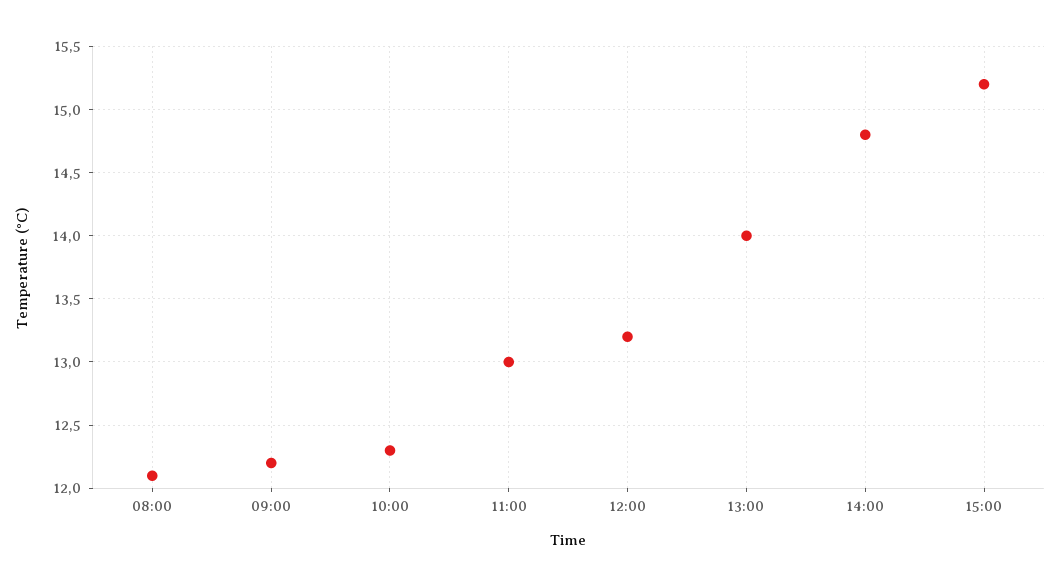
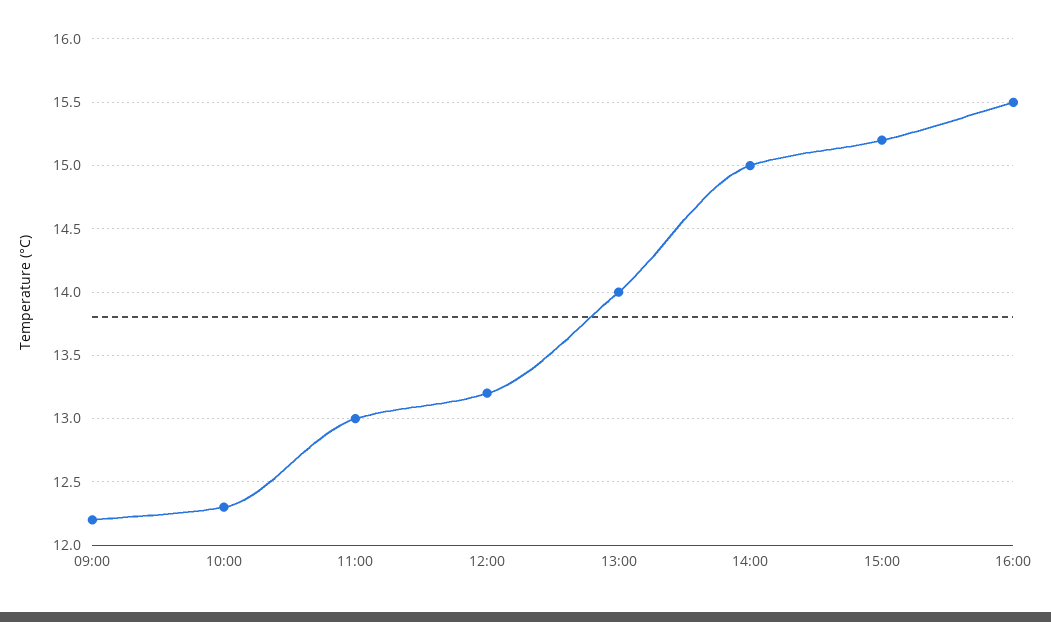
08:00: 12.1 -> none
14:00: 14.8 -> 15
16:00: none -> 15.5

